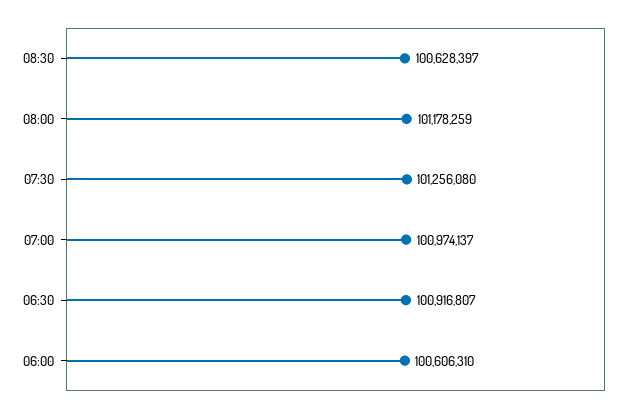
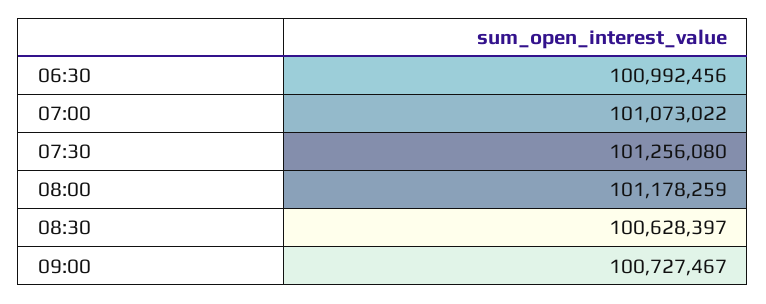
07:00: 100974137 -> 101073022
06:30: 100916807 -> 100992456
06:00: 100606310 -> none
09:00: none -> 100727467

